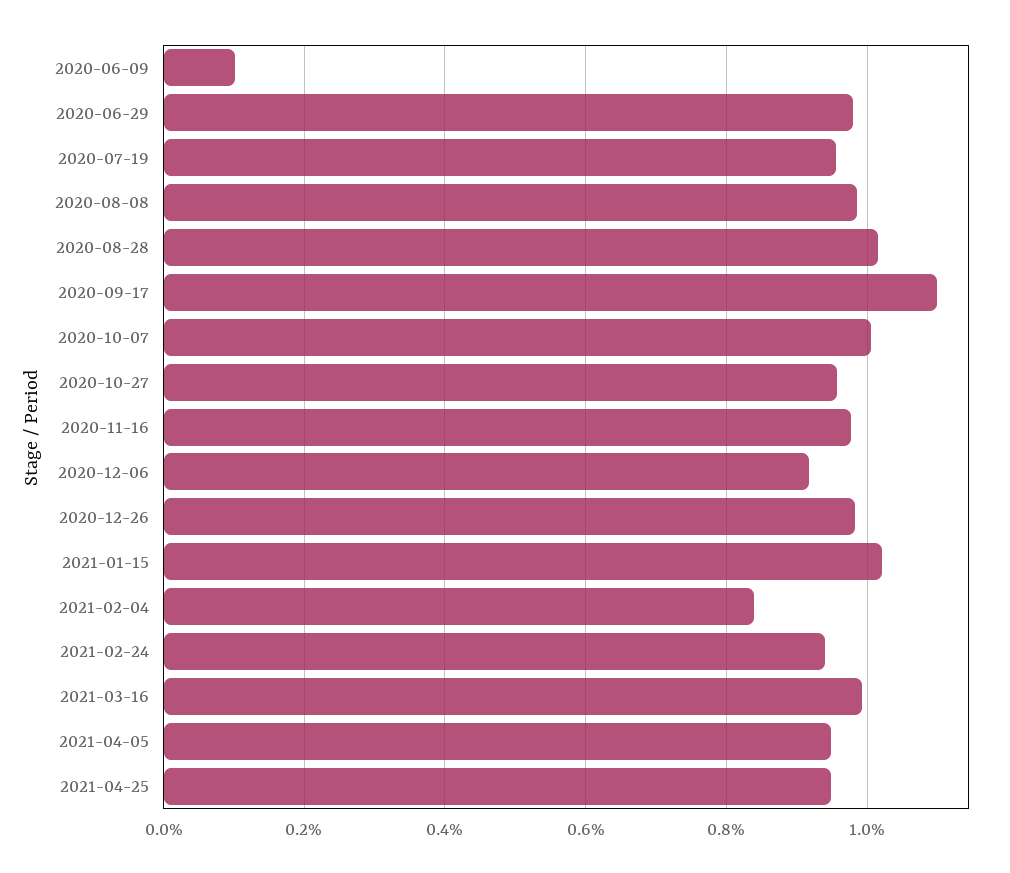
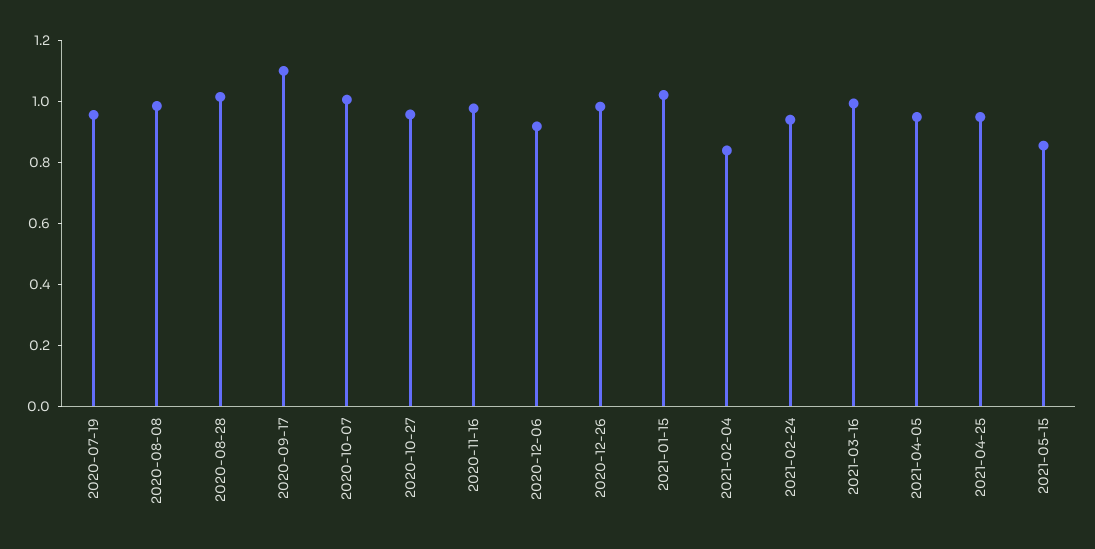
2020-06-09: 0.1 -> none
2020-06-29: 0.98 -> none
2021-05-15: none -> 0.85

